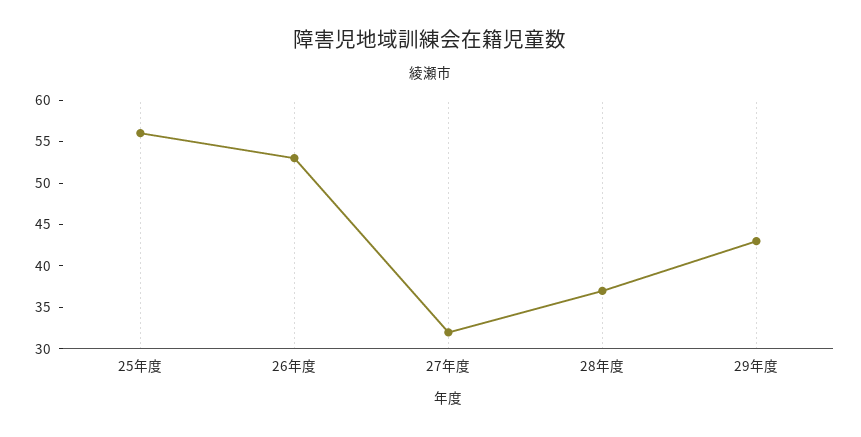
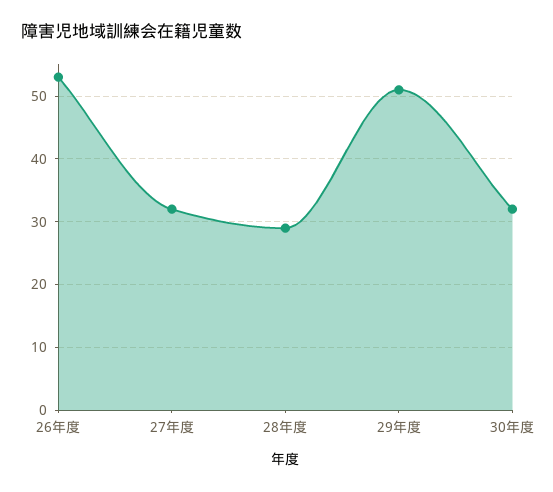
25年度: 56 -> none
28年度: 37 -> 29
29年度: 43 -> 51
30年度: none -> 32

